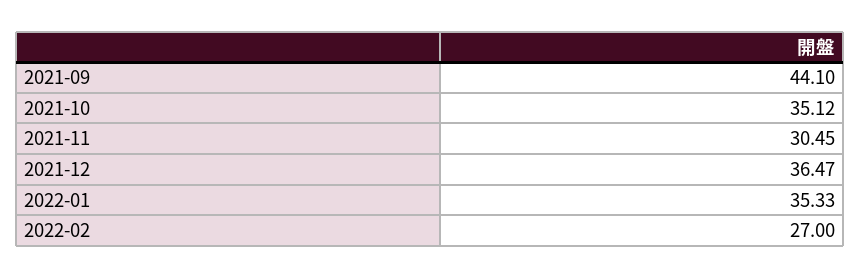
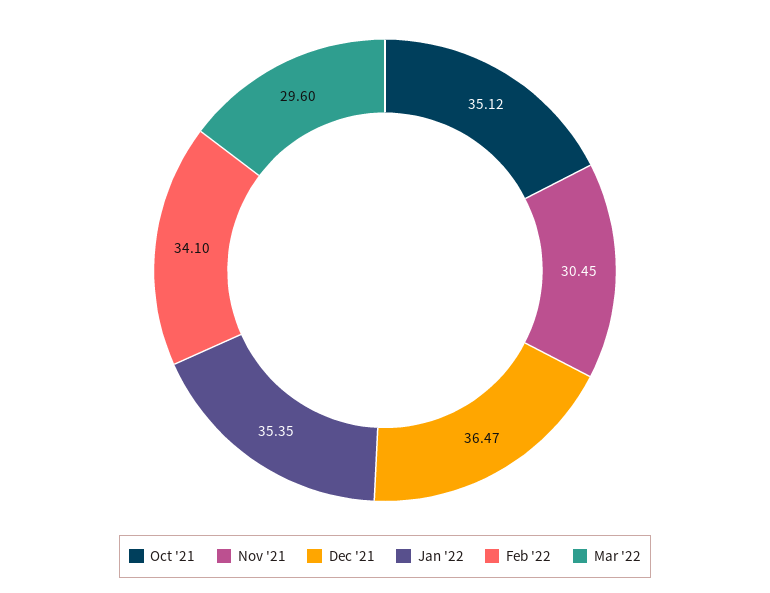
2021-09: 44.1 -> none
2022-01: 35.33 -> 35.35
2022-02: 27 -> 34.1
Mar '22: none -> 29.6

